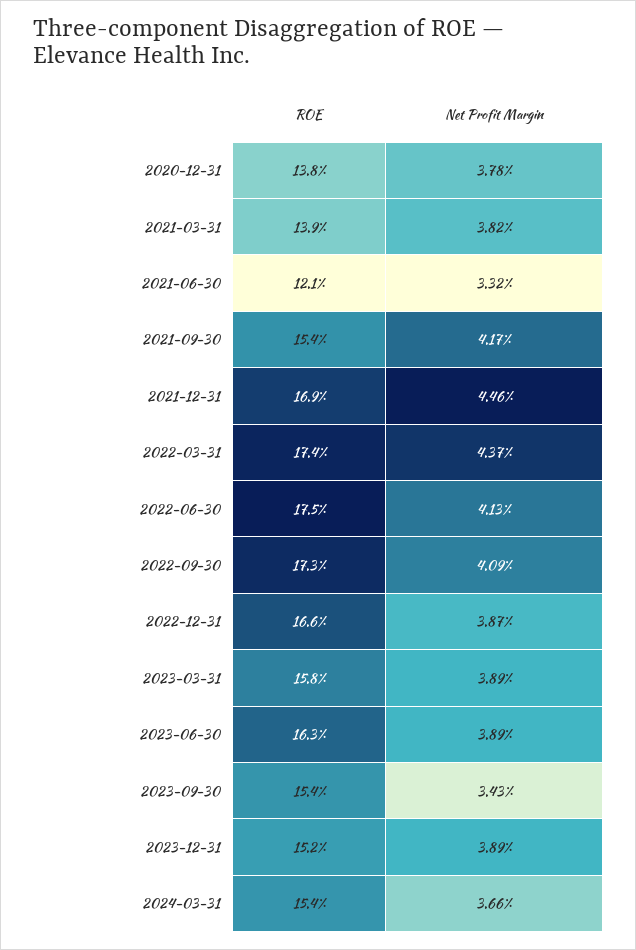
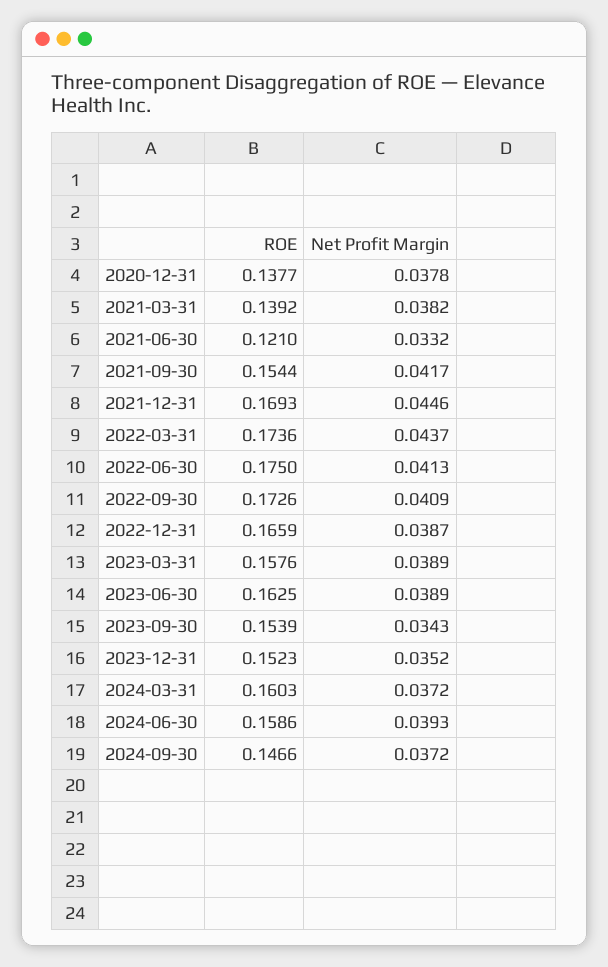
Net Profit Margin, 2023-12-31: 0.0389 -> 0.0352
ROE, 2024-03-31: 0.154 -> 0.1603
Net Profit Margin, 2024-03-31: 0.0366 -> 0.0372
ROE, 2024-06-30: none -> 0.1586
Net Profit Margin, 2024-06-30: none -> 0.0393
ROE, 2024-09-30: none -> 0.1466
Net Profit Margin, 2024-09-30: none -> 0.0372

